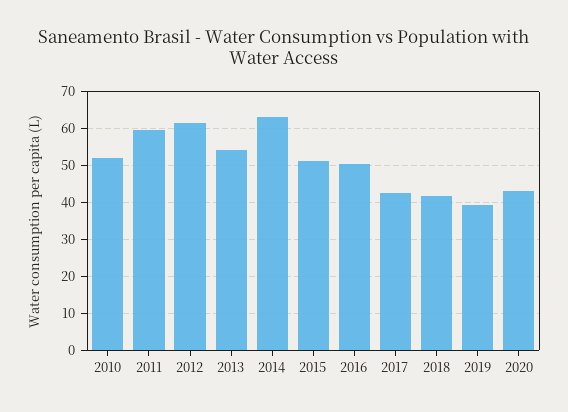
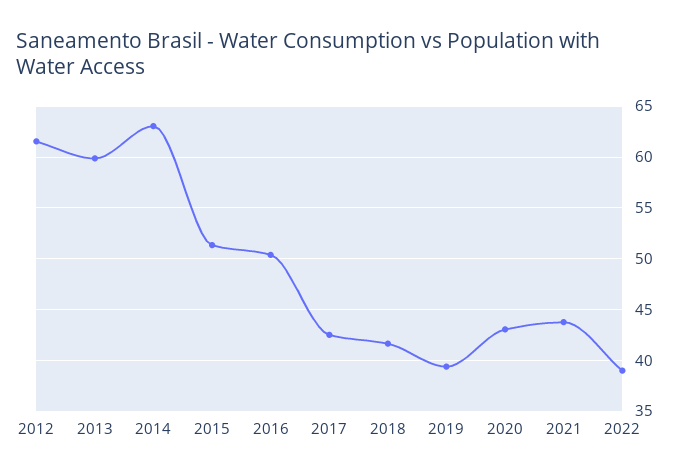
2010: 52 -> none
2011: 60 -> none
2013: 54 -> 60
2021: none -> 44
2022: none -> 39

